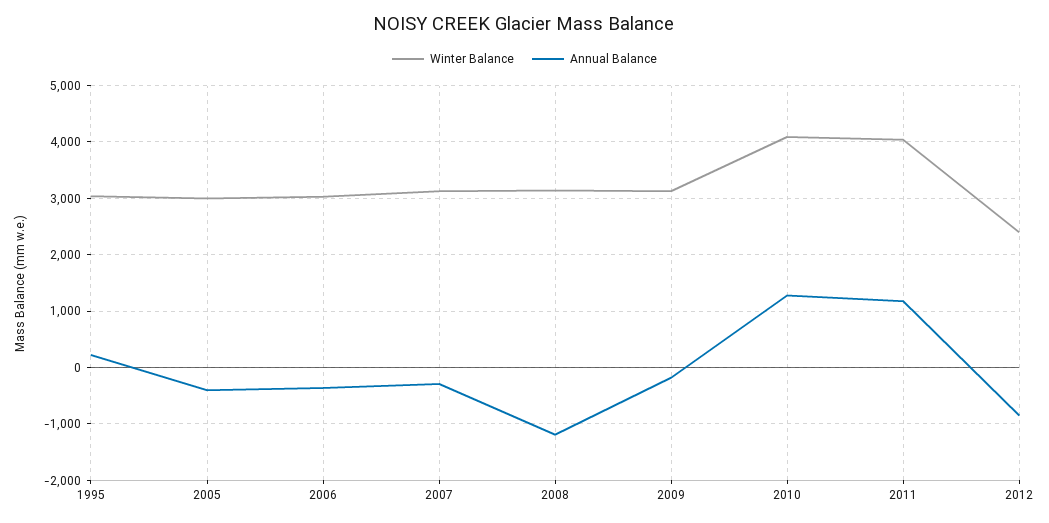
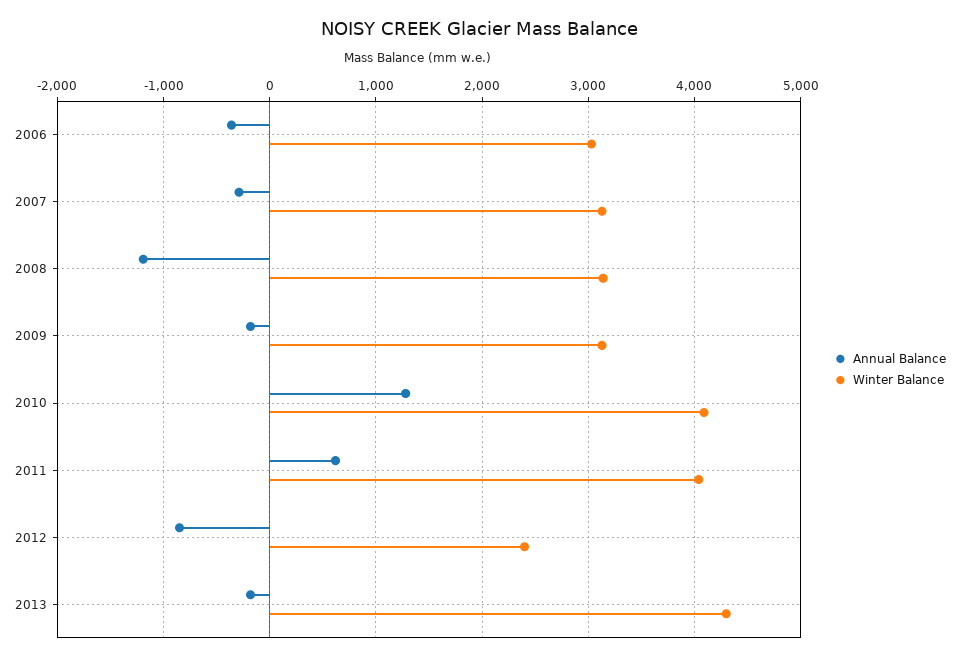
Winter Balance, 1995: 3000 -> none
Annual Balance, 1995: 200 -> none
Winter Balance, 2005: 3000 -> none
Annual Balance, 2005: -400 -> none
Annual Balance, 2011: 1200 -> 600
Annual Balance, 2013: none -> -200
Winter Balance, 2013: none -> 4300

